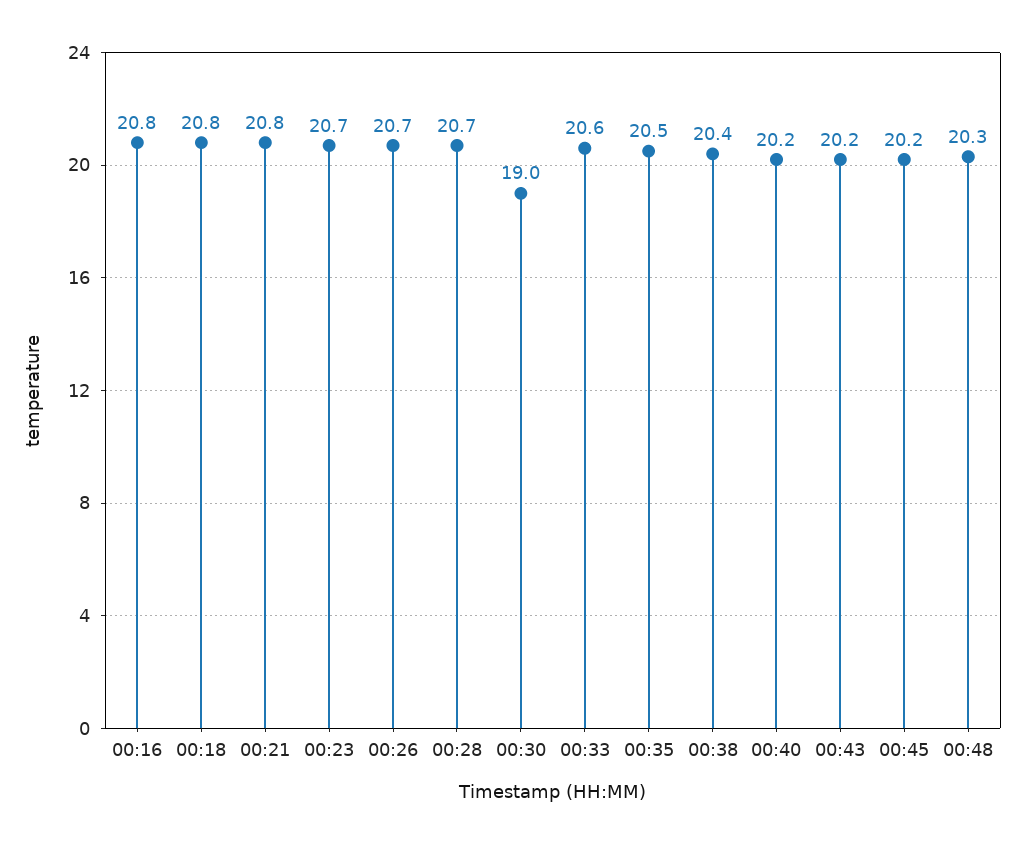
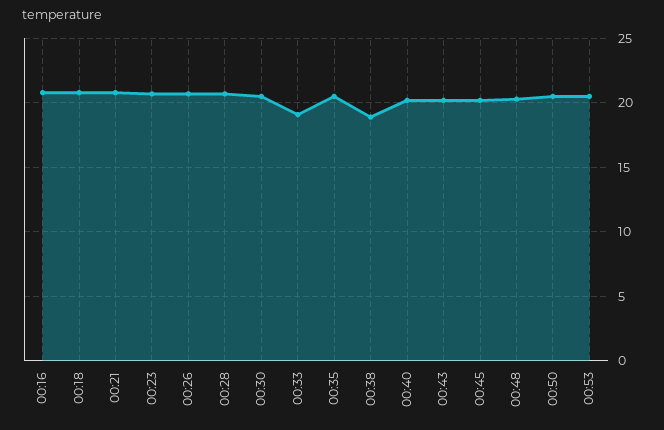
00:30: 19 -> 20.5
00:33: 20.6 -> 19
00:38: 20.4 -> 19
00:50: none -> 20.5
00:53: none -> 20.5

